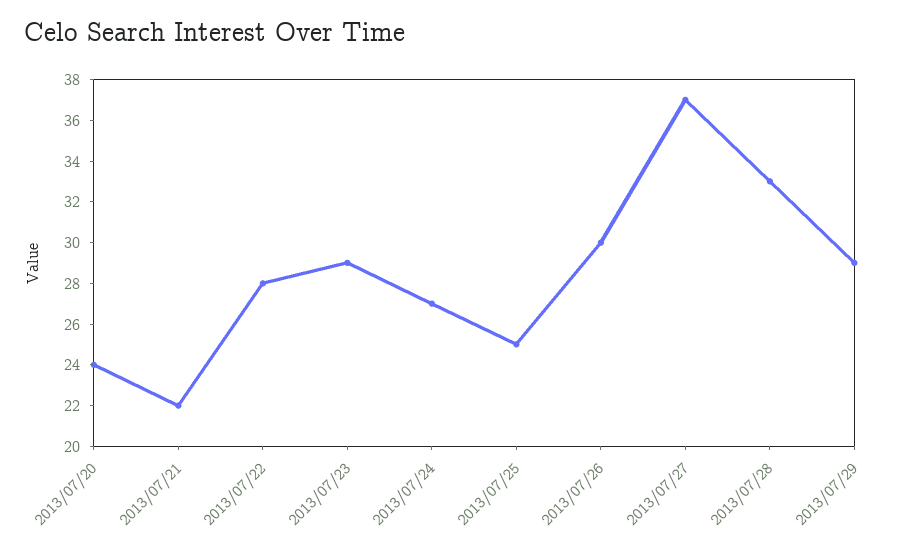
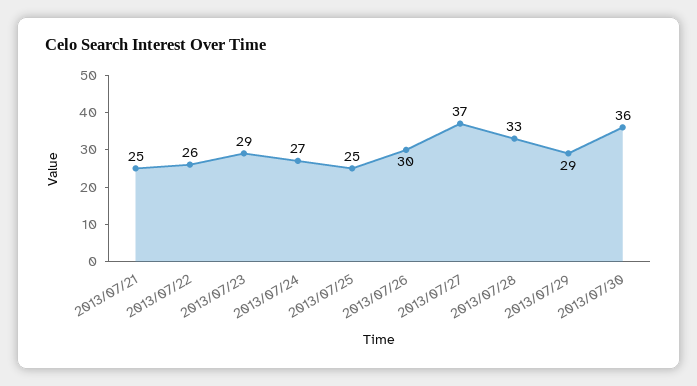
2013/07/20: 24 -> none
2013/07/21: 22 -> 25
2013/07/22: 28 -> 26
2013/07/30: none -> 36

